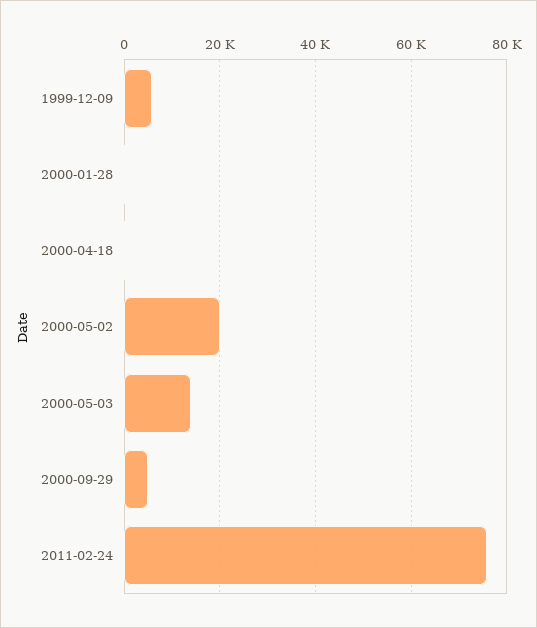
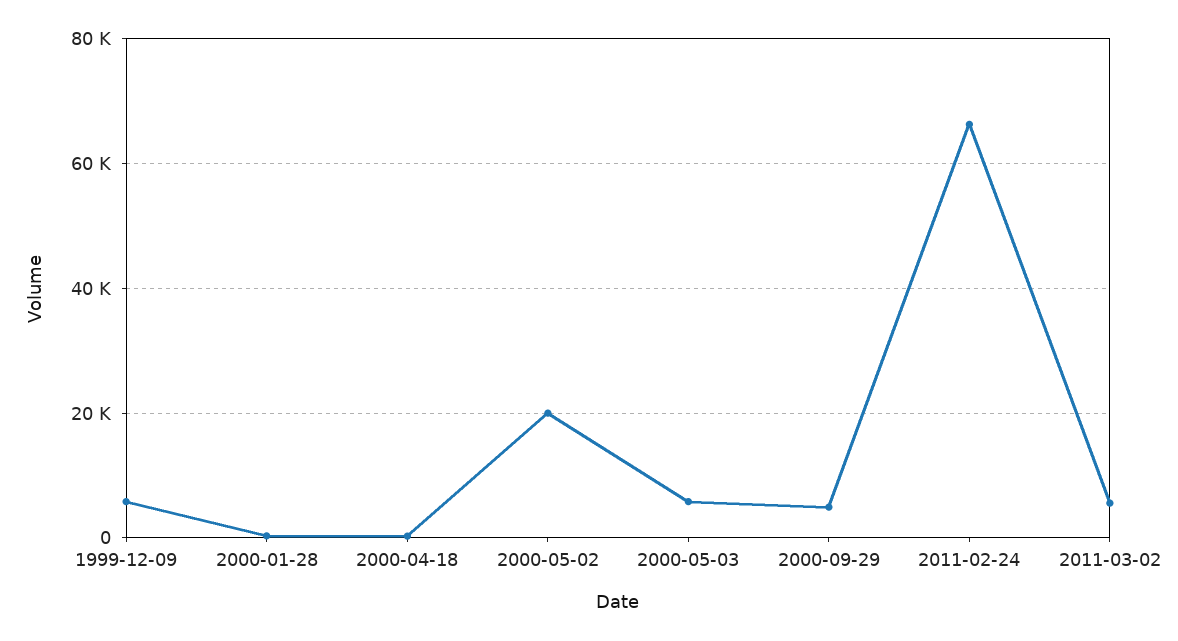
2000-05-03: 14000 -> 6000
2011-02-24: 76000 -> 66000
2011-03-02: none -> 6000

